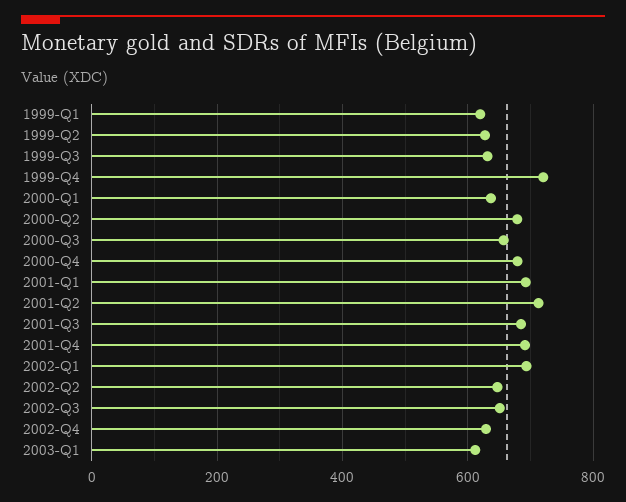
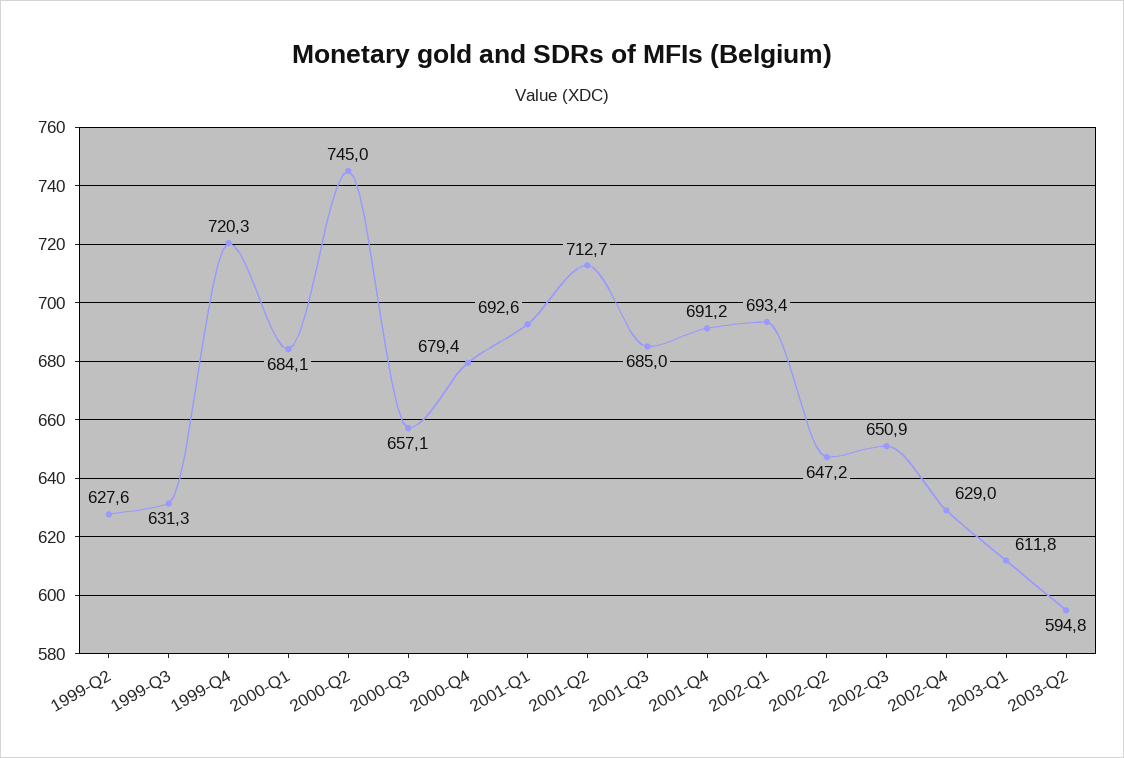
1999-Q1: 620 -> none
2000-Q1: 640 -> 684.1
2000-Q2: 680 -> 745
2003-Q2: none -> 594.8

